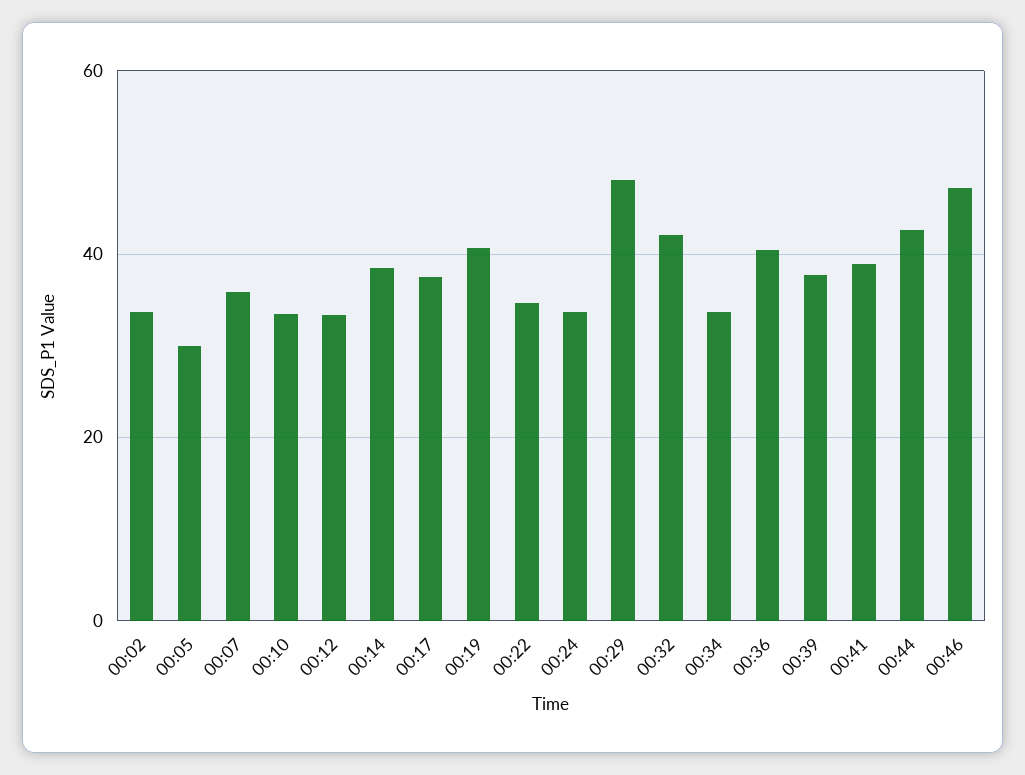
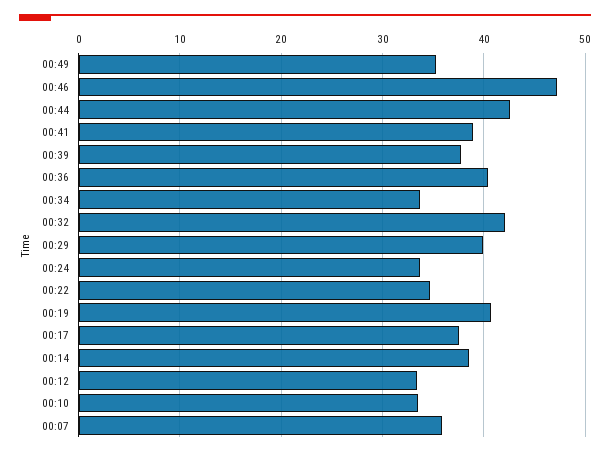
00:02: 34 -> none
00:05: 30 -> none
00:29: 48 -> 40
00:49: none -> 35

